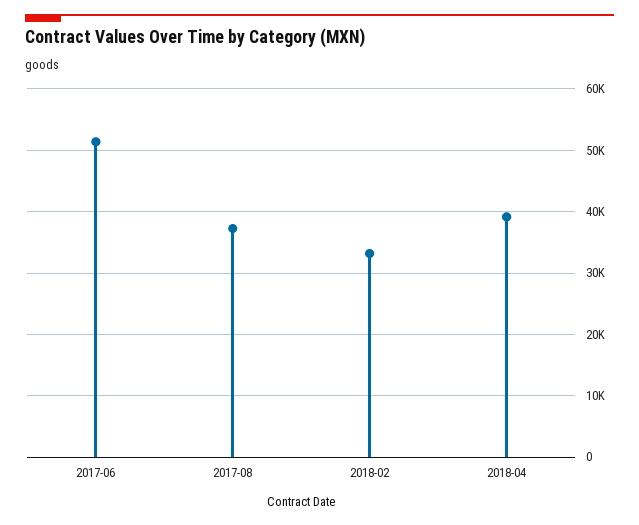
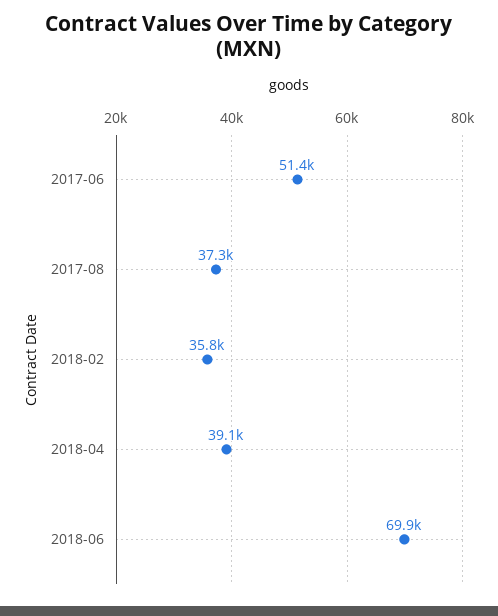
2018-02: 33000 -> 35800
2018-06: none -> 69900

